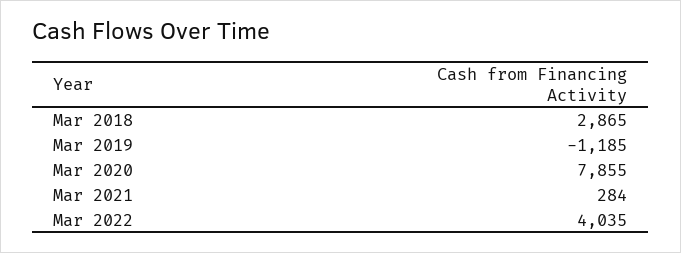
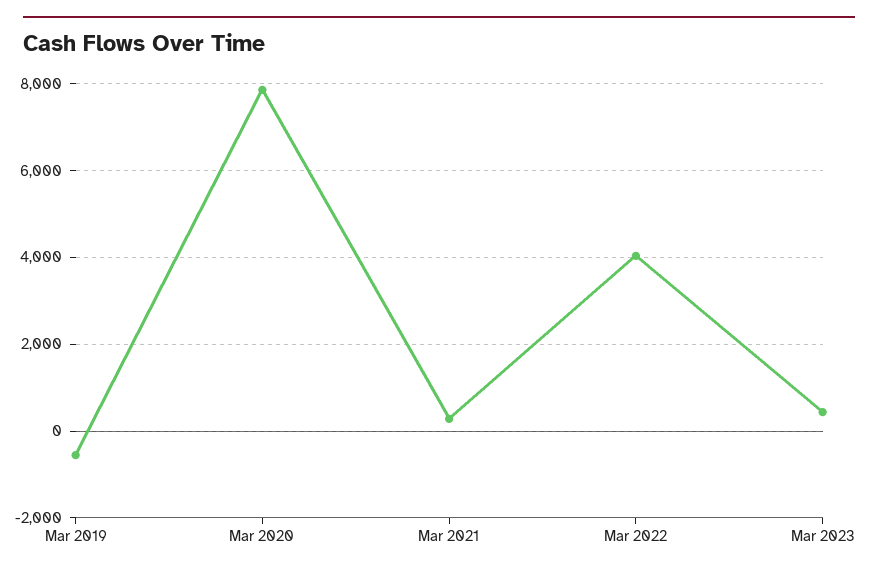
Mar 2018: 2865 -> none
Mar 2019: -1185 -> -600
Mar 2023: none -> 400

